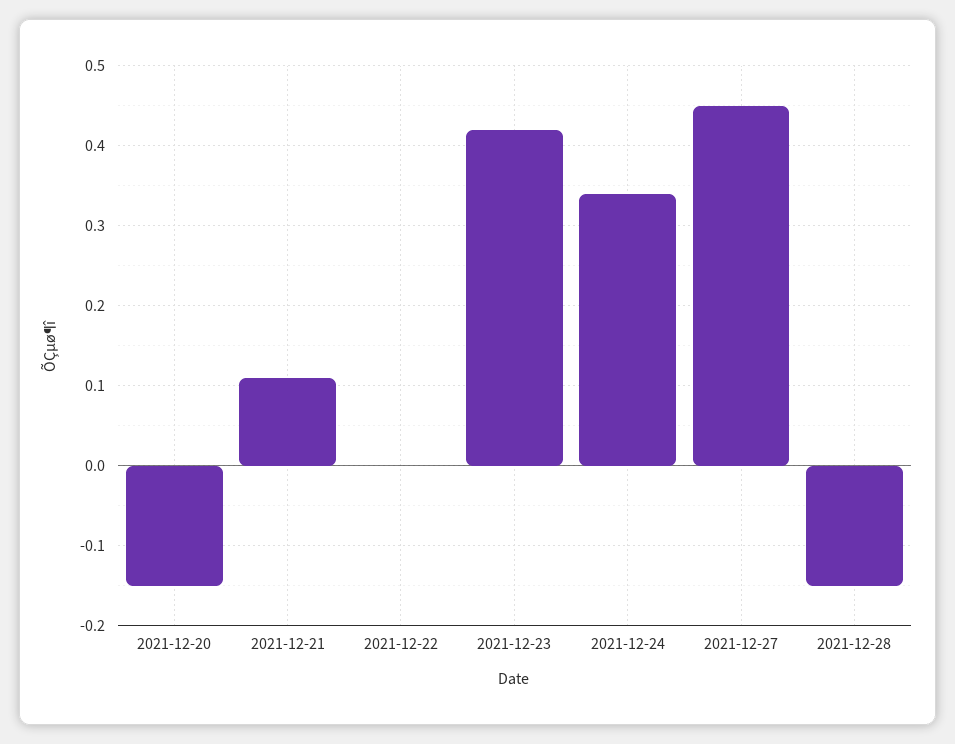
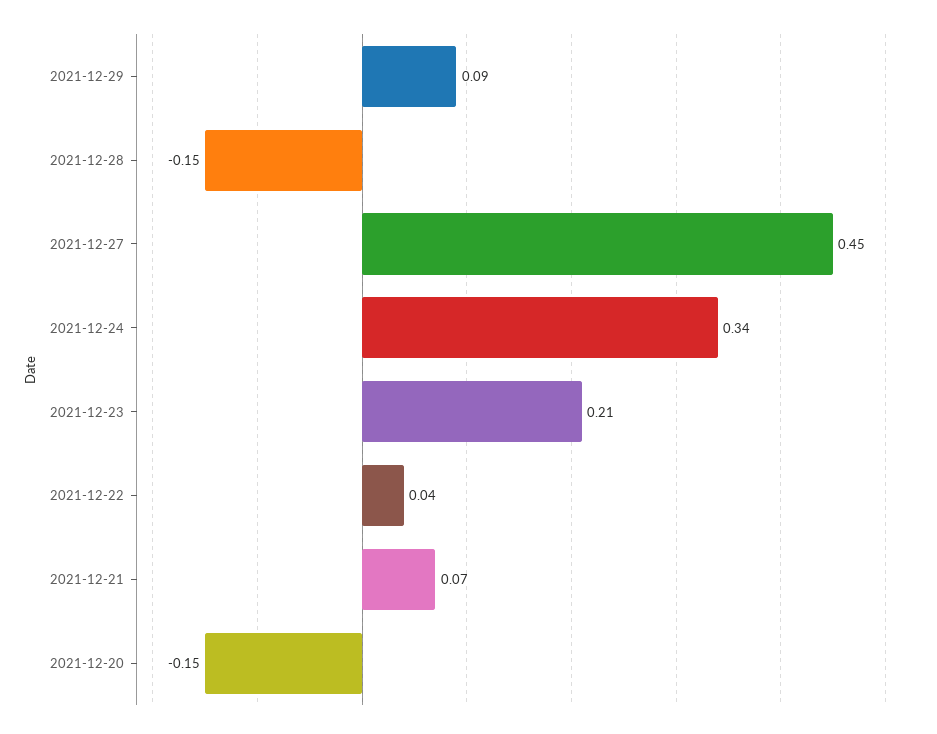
2021-12-21: 0.11 -> 0.07
2021-12-22: 0 -> 0.04
2021-12-23: 0.42 -> 0.21
2021-12-29: none -> 0.09

